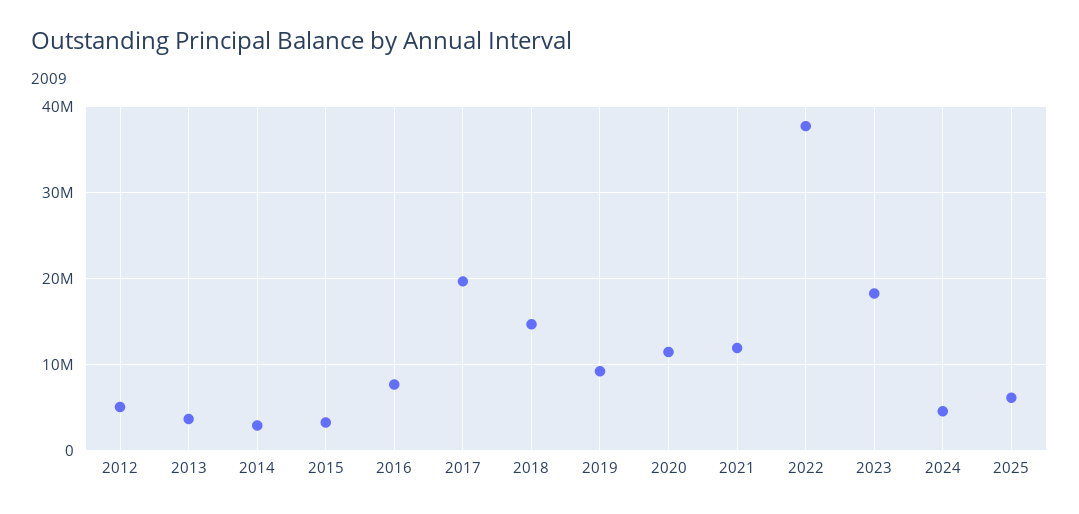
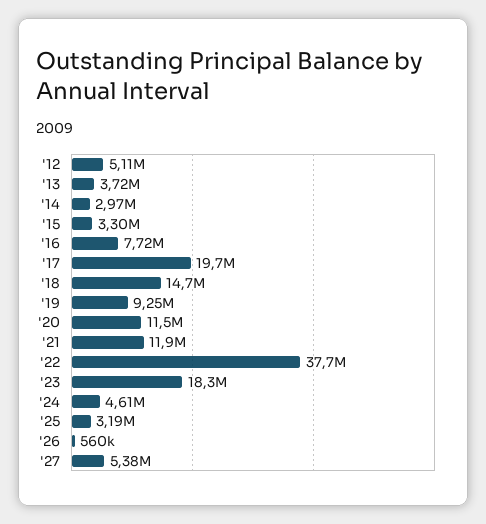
2025: 6000000 -> 3190000
'26: none -> 560000
'27: none -> 5380000

